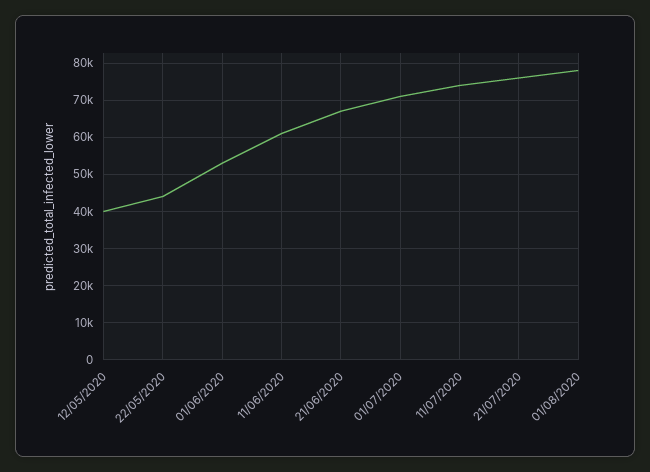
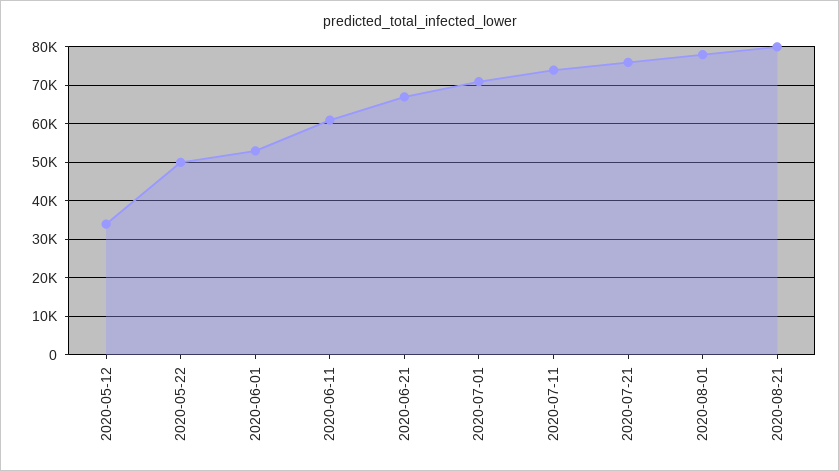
12/05/2020: 40000 -> 34000
22/05/2020: 44000 -> 50000
2020-08-21: none -> 80000

